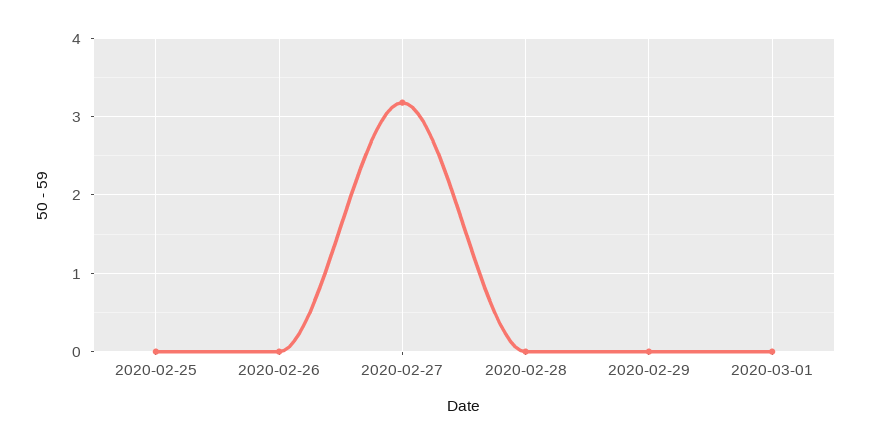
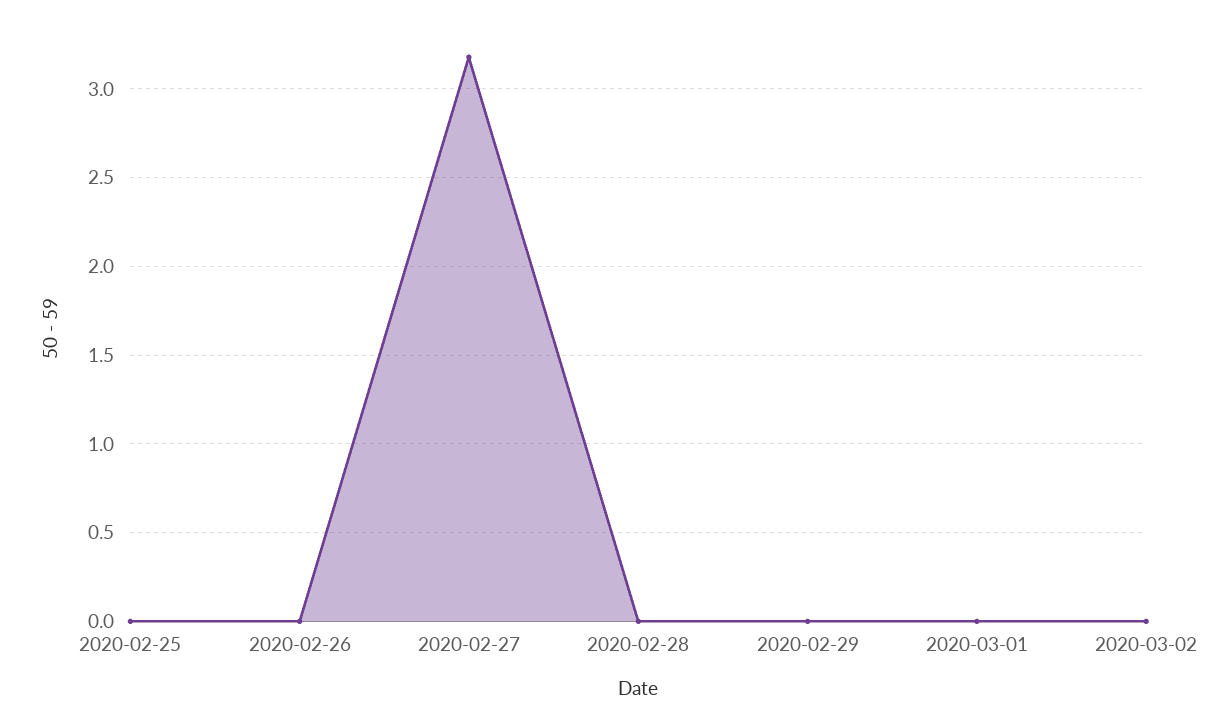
2020-03-02: none -> 0

